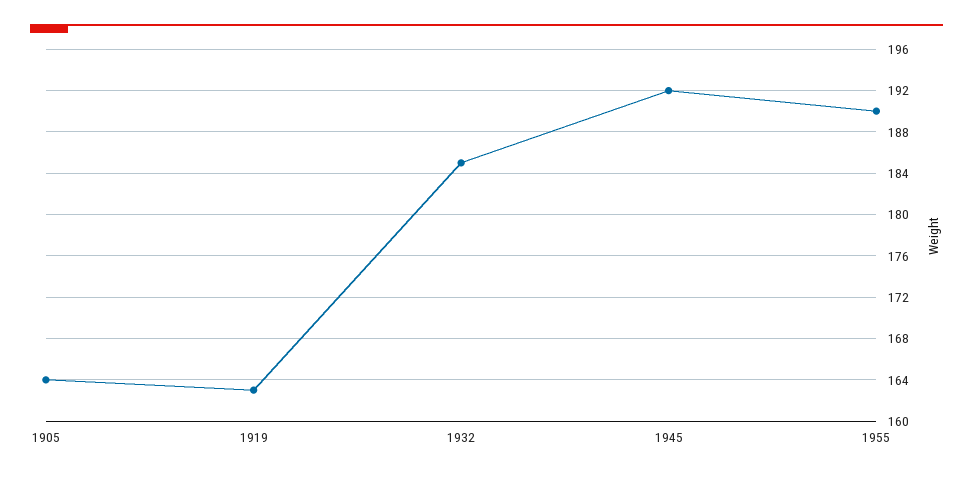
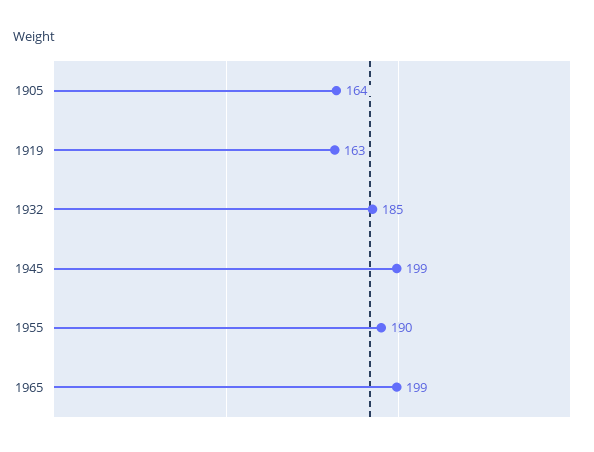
1945: 192 -> 199
1965: none -> 199

